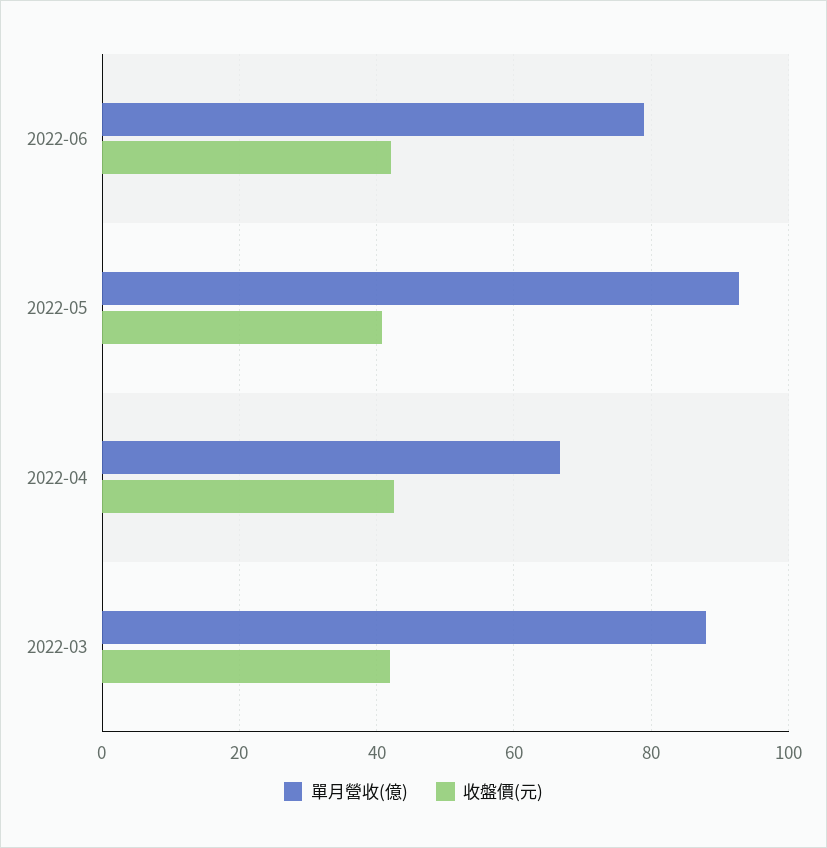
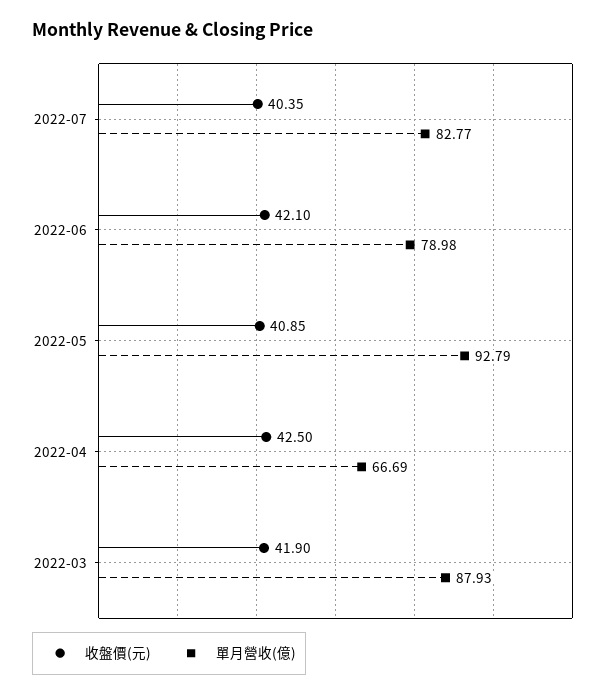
收盤價(元), 2022-07: none -> 40.35
單月營收(億), 2022-07: none -> 82.77

